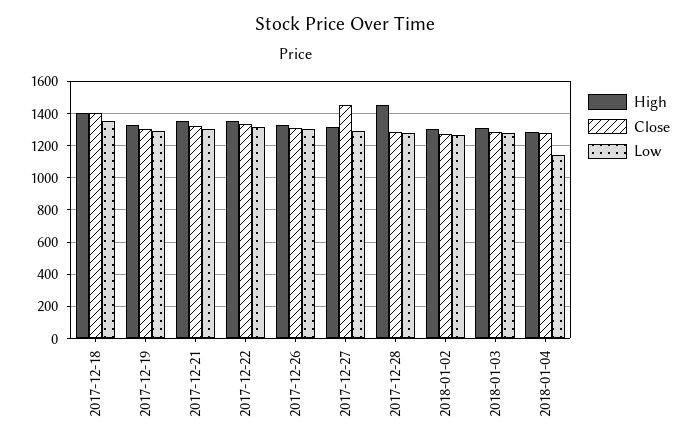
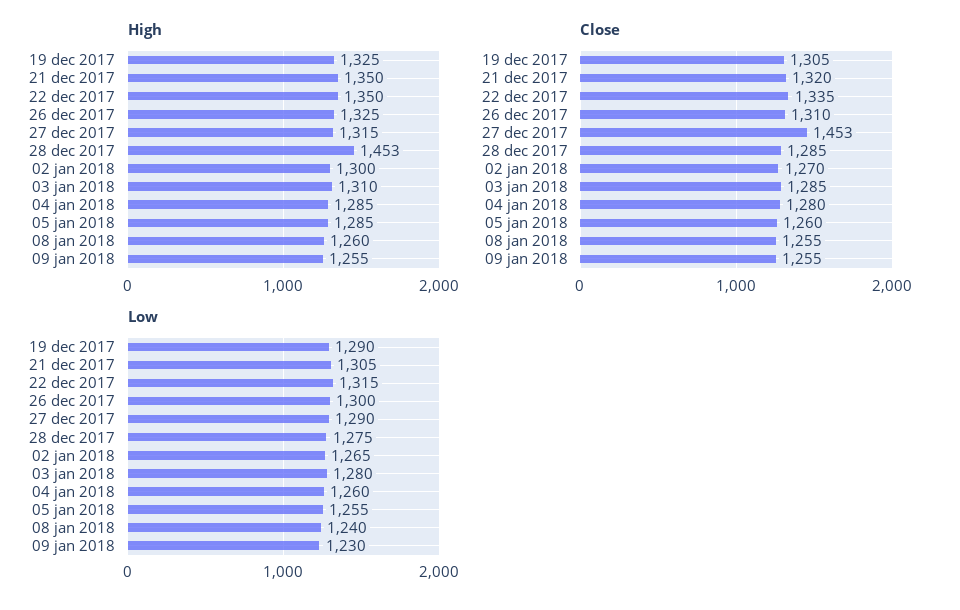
High, 2017-12-18: 1400 -> none
Close, 2017-12-18: 1400 -> none
Low, 2017-12-18: 1350 -> none
Low, 2018-01-04: 1150 -> 1260
High, 05 jan 2018: none -> 1285
High, 08 jan 2018: none -> 1260
High, 09 jan 2018: none -> 1255
Close, 05 jan 2018: none -> 1260
Close, 08 jan 2018: none -> 1255
Close, 09 jan 2018: none -> 1255
Low, 05 jan 2018: none -> 1255
Low, 08 jan 2018: none -> 1240
Low, 09 jan 2018: none -> 1230

